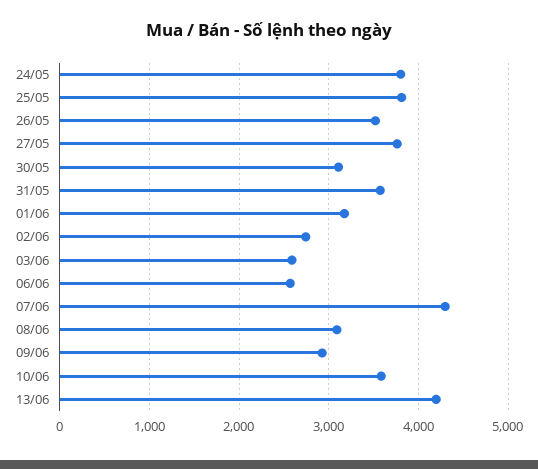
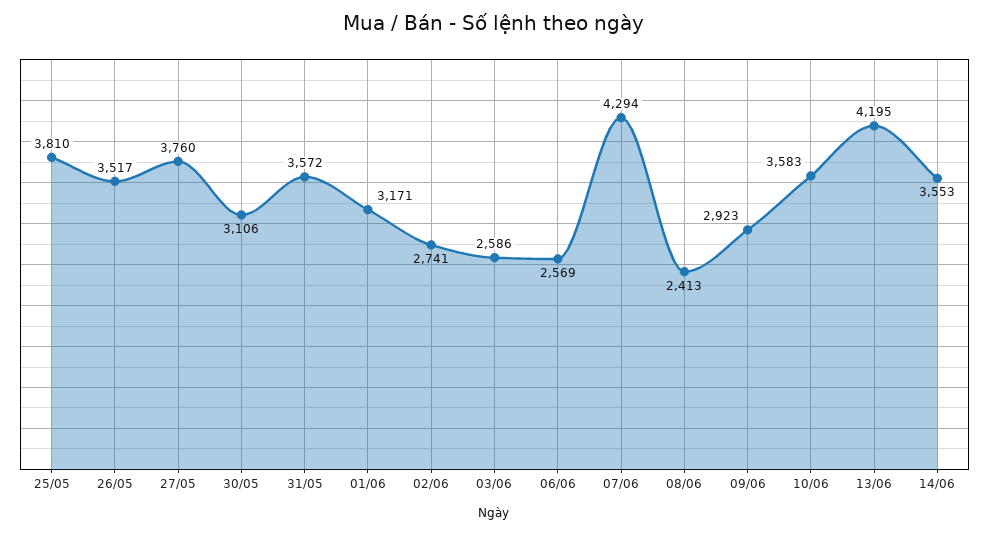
24/05: 3800 -> none
08/06: 3100 -> 2413
14/06: none -> 3553

